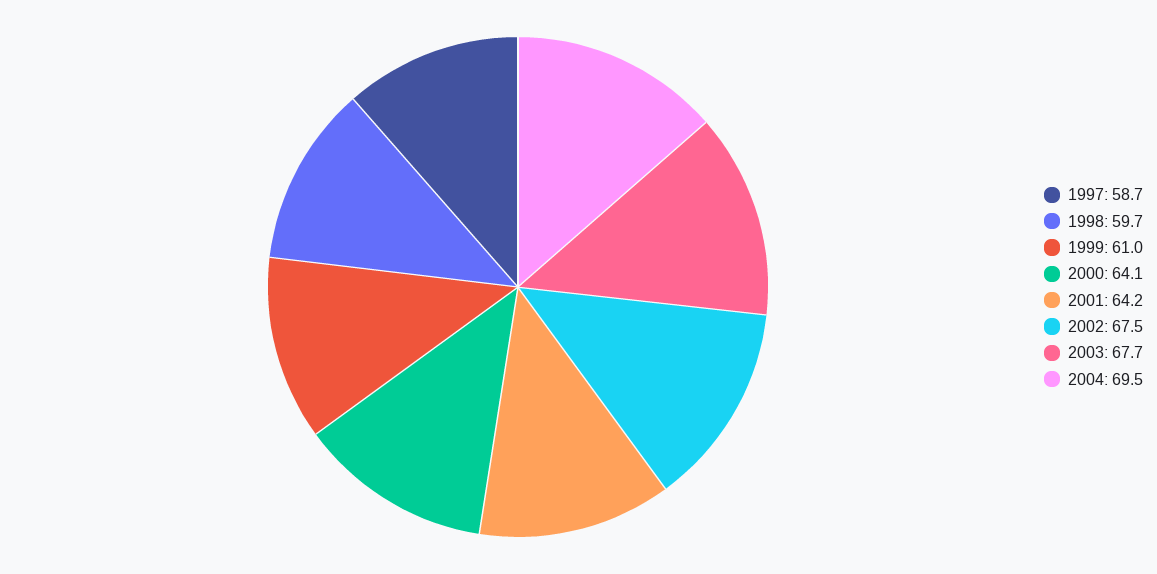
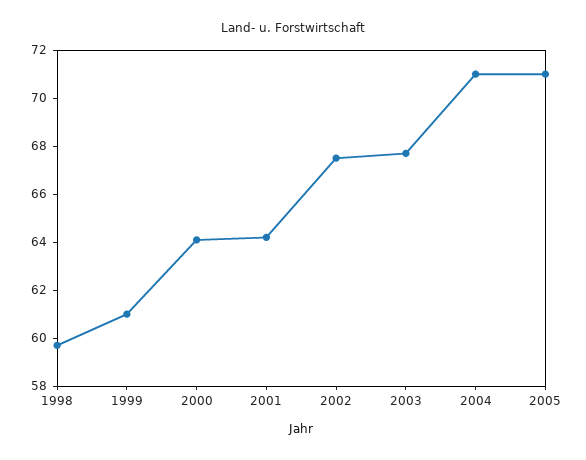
1997: 58.7 -> none
2004: 69.5 -> 71
2005: none -> 71

